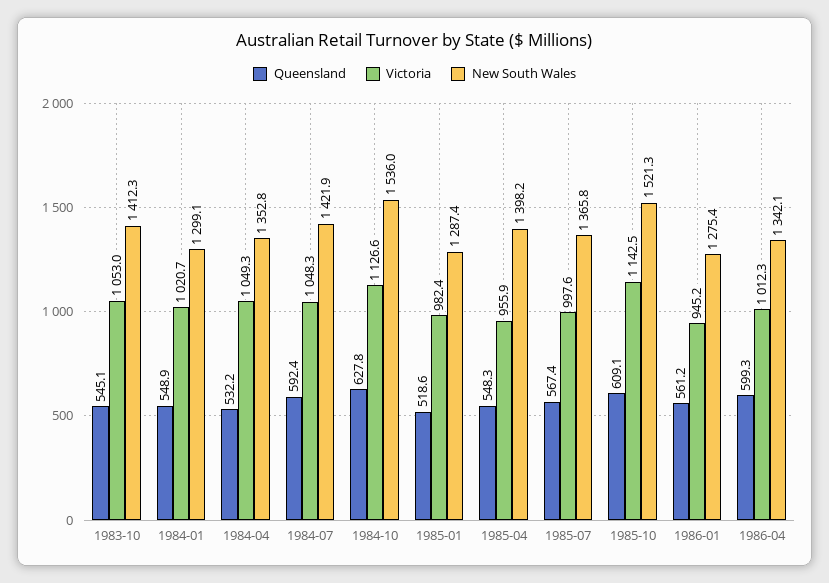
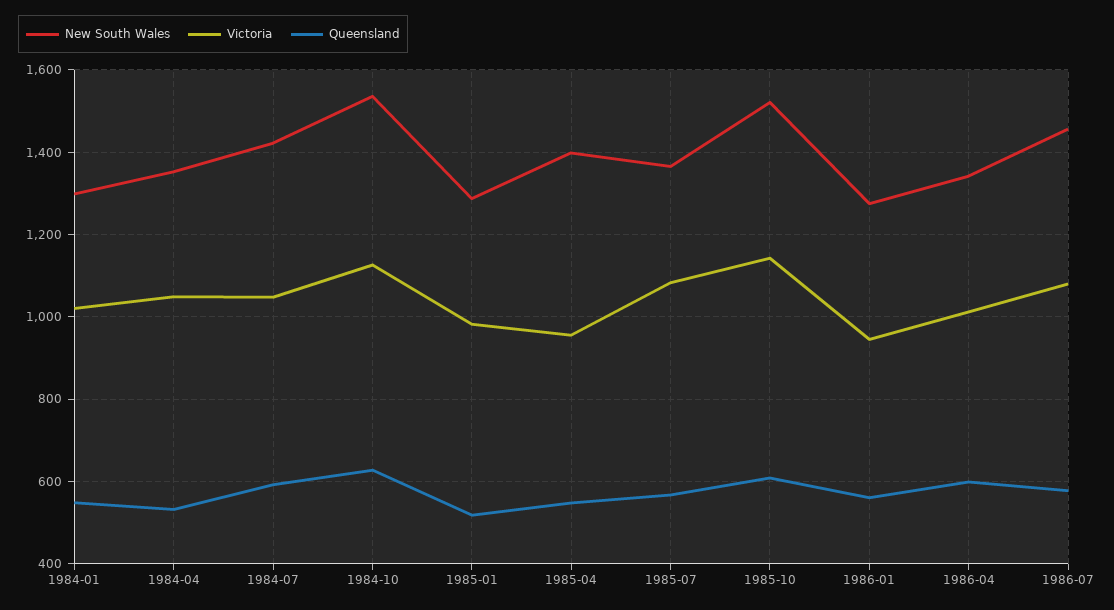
Queensland, 1983-10: 545.1 -> none
Victoria, 1983-10: 1053 -> none
New South Wales, 1983-10: 1412.3 -> none
Victoria, 1985-07: 997.6 -> 1080
New South Wales, 1986-07: none -> 1460
Victoria, 1986-07: none -> 1080
Queensland, 1986-07: none -> 580

